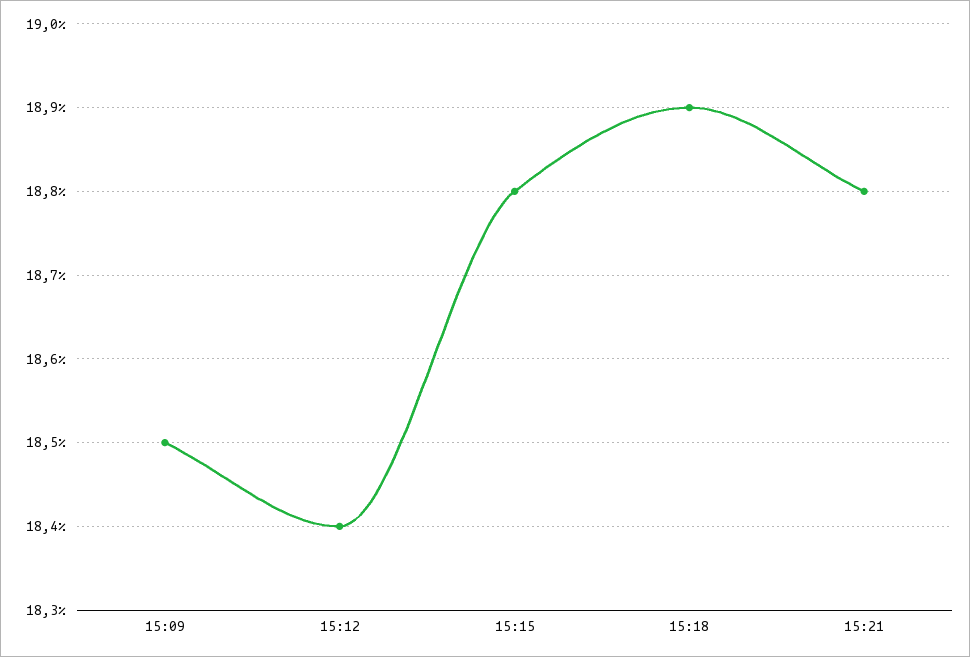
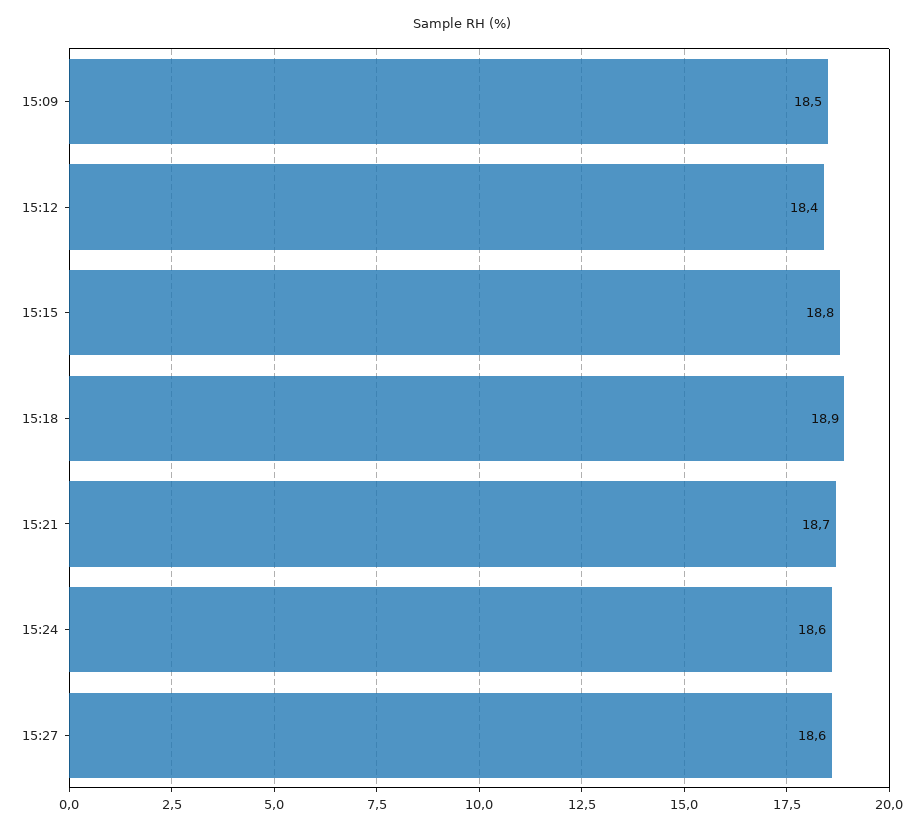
15:21: 18.8 -> 18.7
15:24: none -> 18.6
15:27: none -> 18.6

